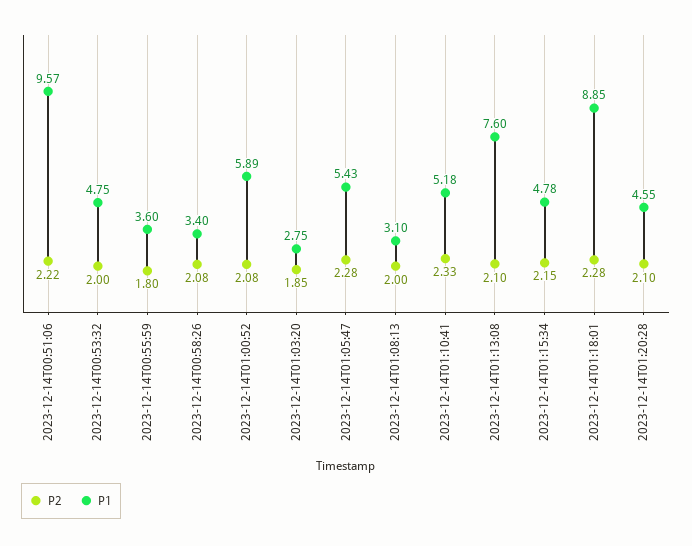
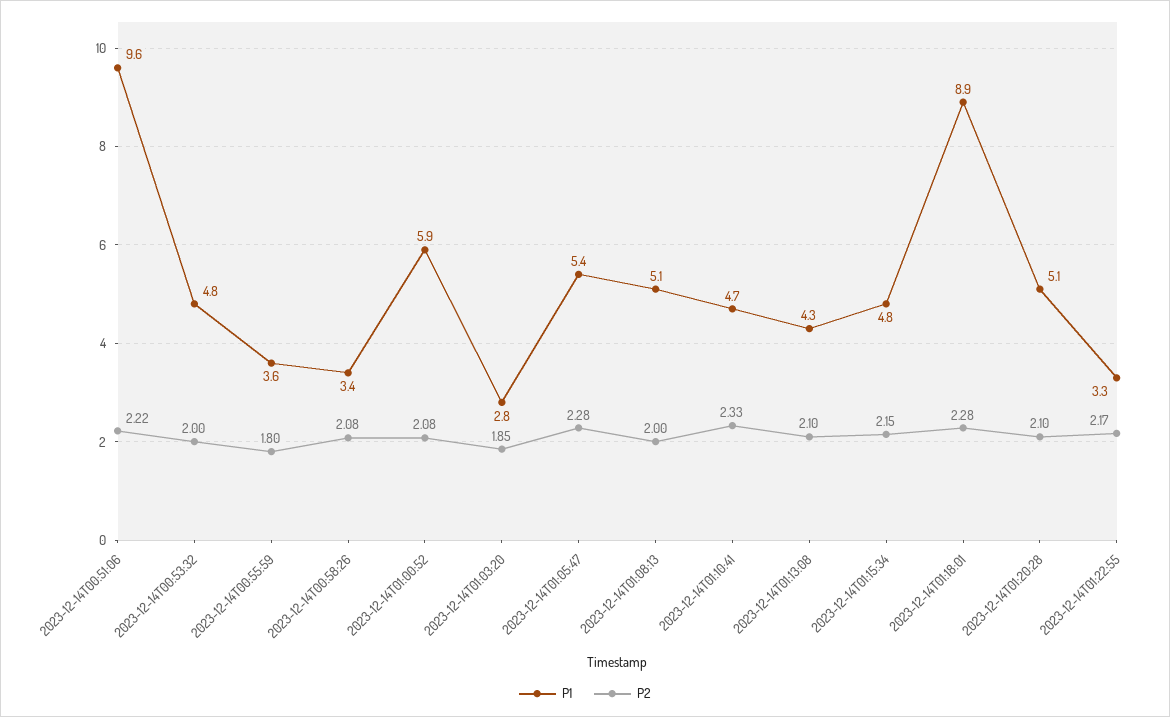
P1, 2023-12-14T01:08:13: 3.1 -> 5.1
P1, 2023-12-14T01:10:41: 5.18 -> 4.7
P1, 2023-12-14T01:13:08: 7.6 -> 4.3
P1, 2023-12-14T01:20:28: 4.55 -> 5.1
P1, 2023-12-14T01:22:55: none -> 3.3
P2, 2023-12-14T01:22:55: none -> 2.17

